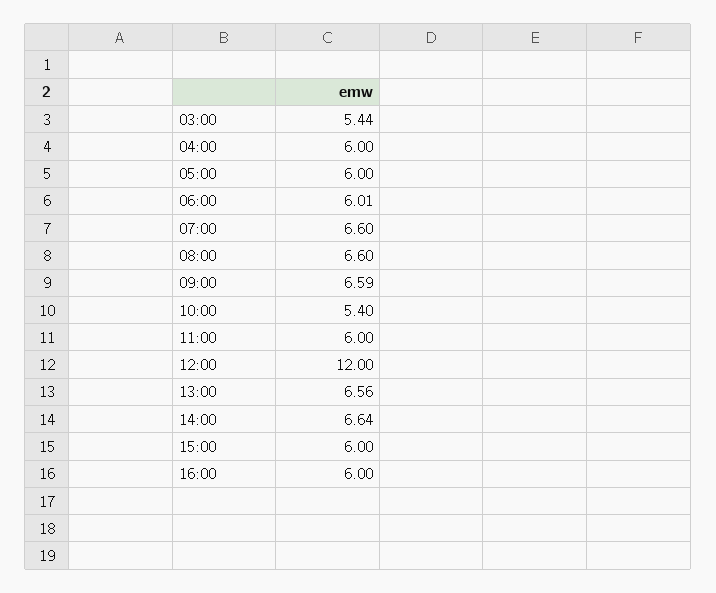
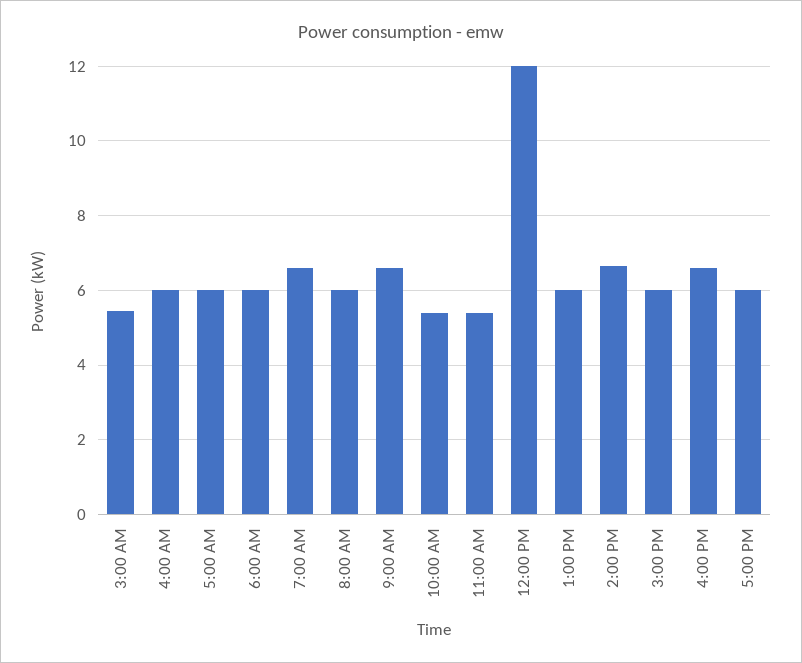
08:00: 6.6 -> 6
11:00: 6 -> 5.4
13:00: 6.56 -> 6
16:00: 6 -> 6.6
5:00 PM: none -> 6

